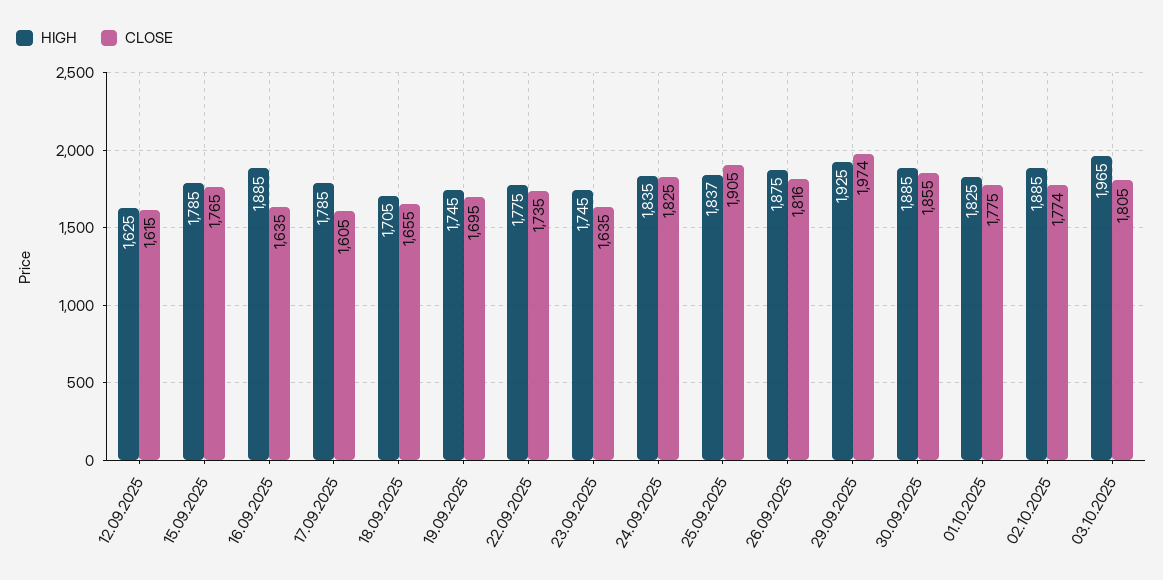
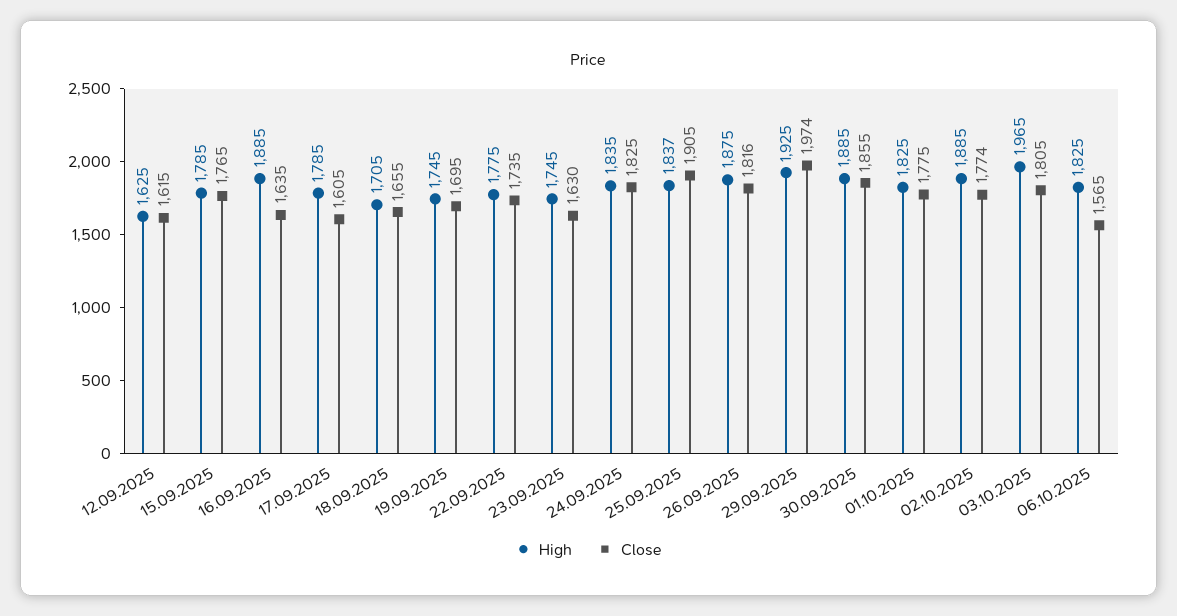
CLOSE, 23.09.2025: 1635 -> 1630
HIGH, 06.10.2025: none -> 1825
CLOSE, 06.10.2025: none -> 1565

